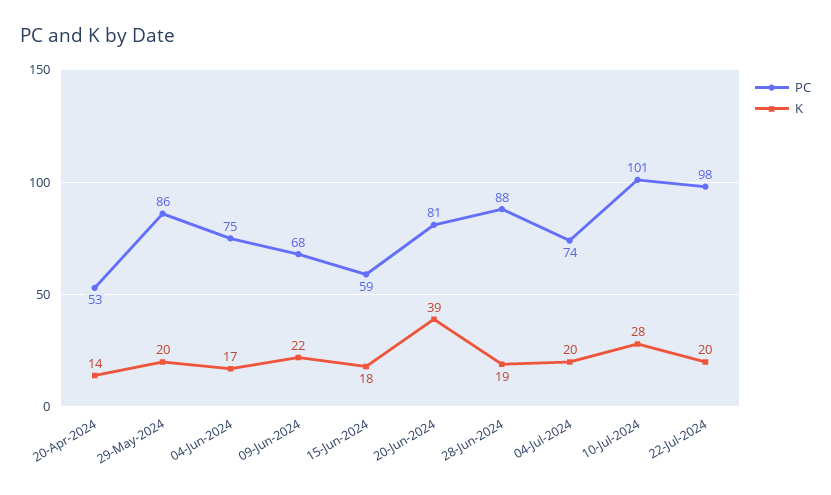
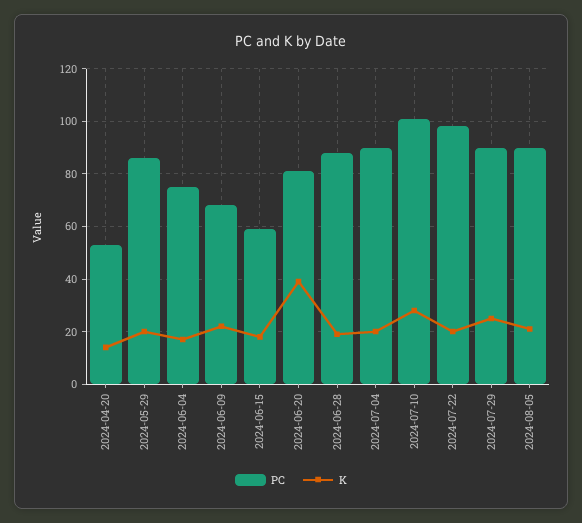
PC, 04-Jul-2024: 74 -> 90
PC, 2024-07-29: none -> 90
K, 2024-07-29: none -> 25
PC, 2024-08-05: none -> 90
K, 2024-08-05: none -> 20

